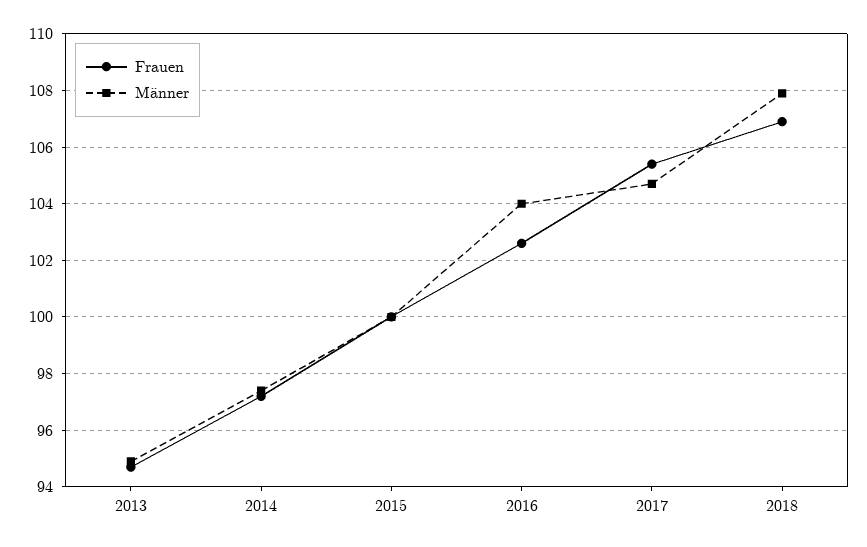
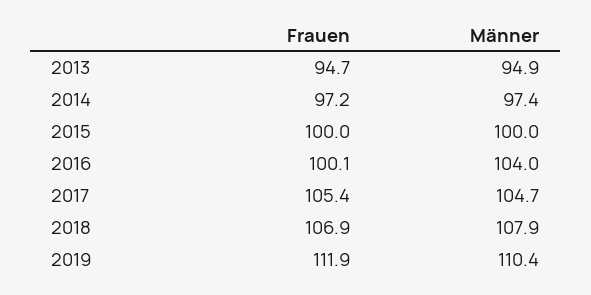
Frauen, 2016: 102.5 -> 100.1
Frauen, 2019: none -> 111.9
Männer, 2019: none -> 110.4

